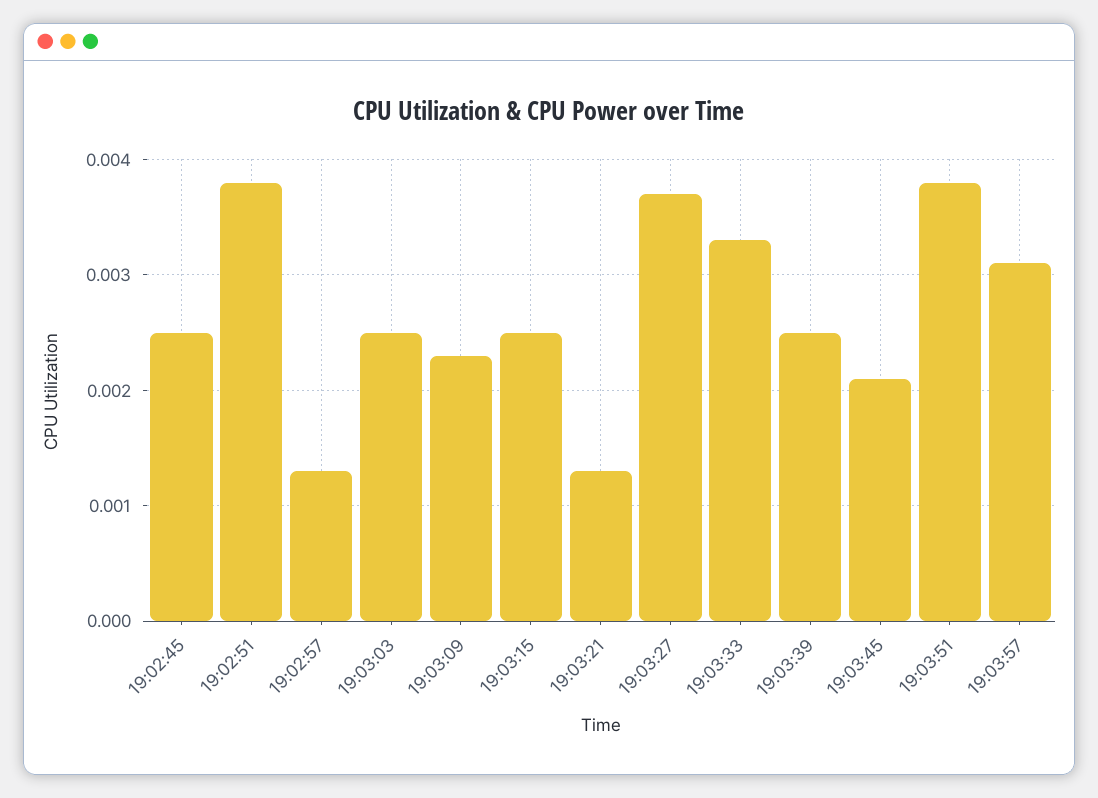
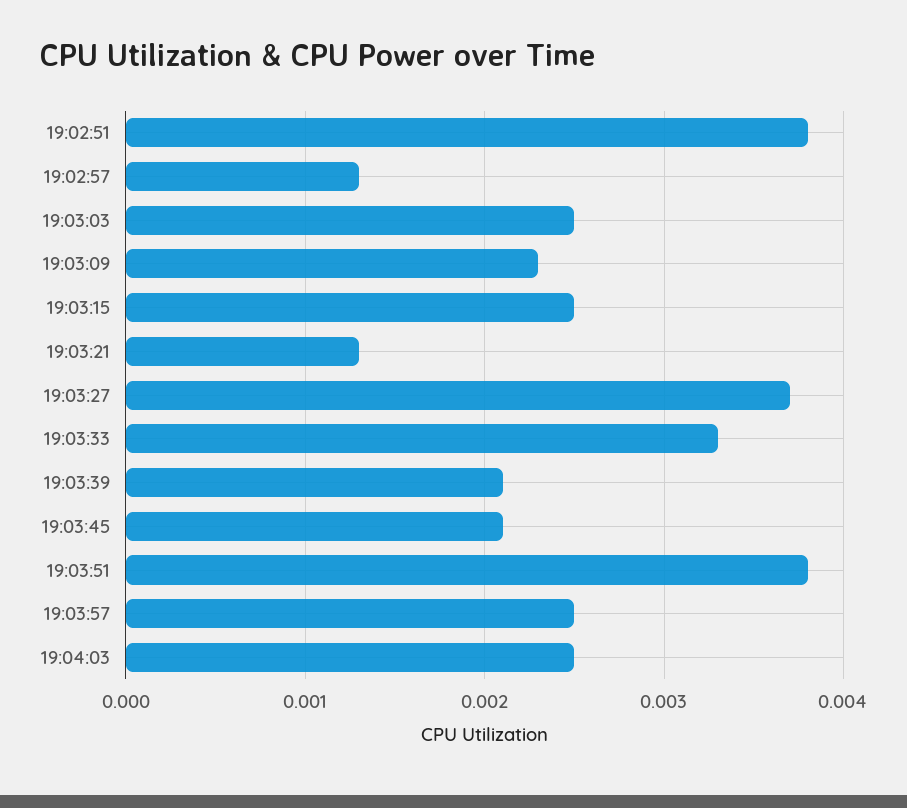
19:02:45: 0.0025 -> none
19:03:39: 0.0025 -> 0.0021
19:03:57: 0.0031 -> 0.0025
19:04:03: none -> 0.0025

